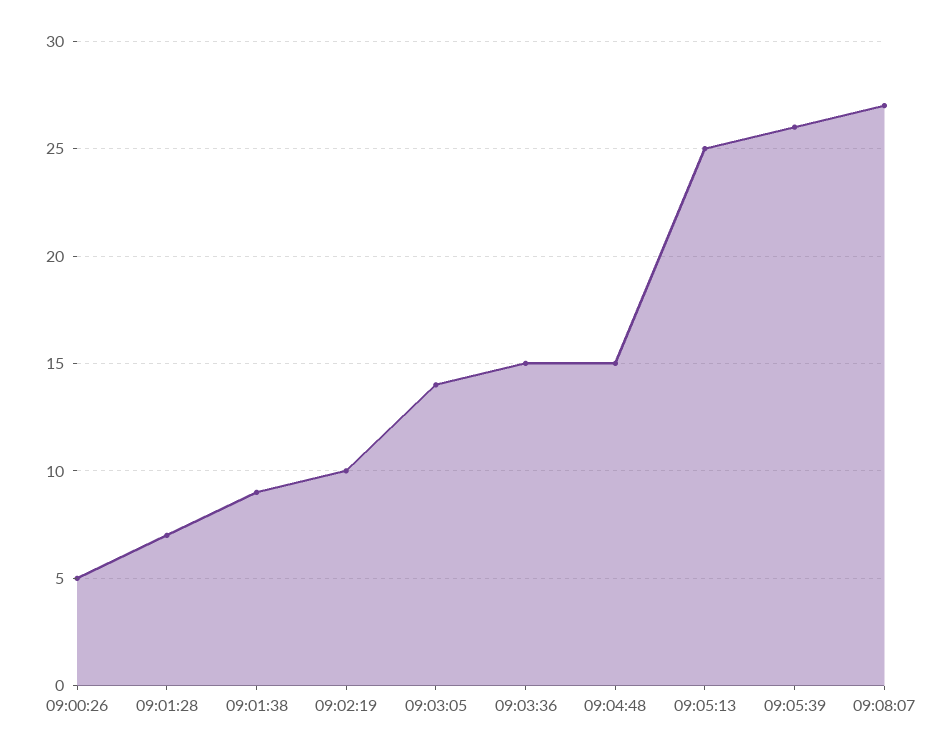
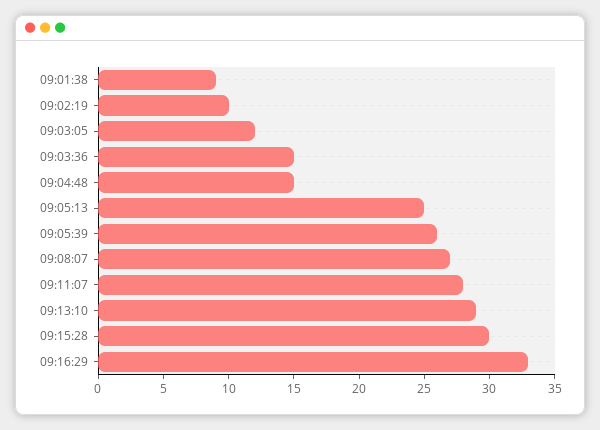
09:00:26: 5 -> none
09:01:28: 7 -> none
09:03:05: 14 -> 12
09:11:07: none -> 28
09:13:10: none -> 29
09:15:28: none -> 30
09:16:29: none -> 33

